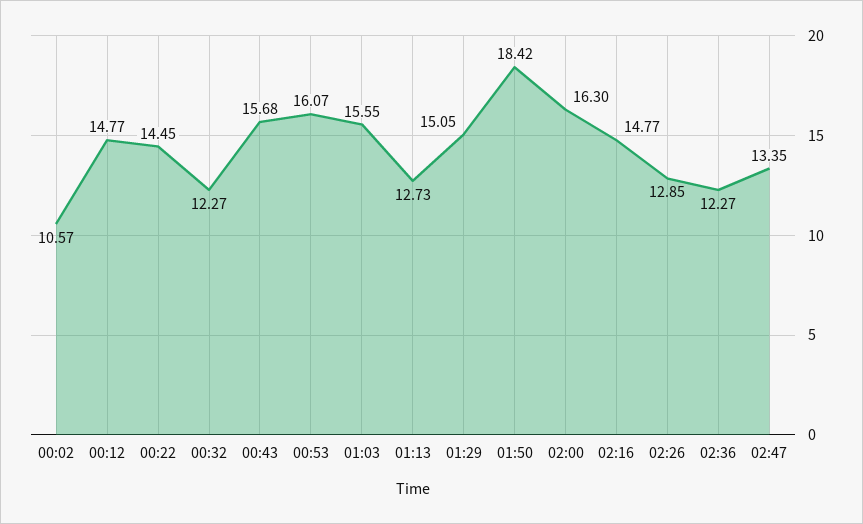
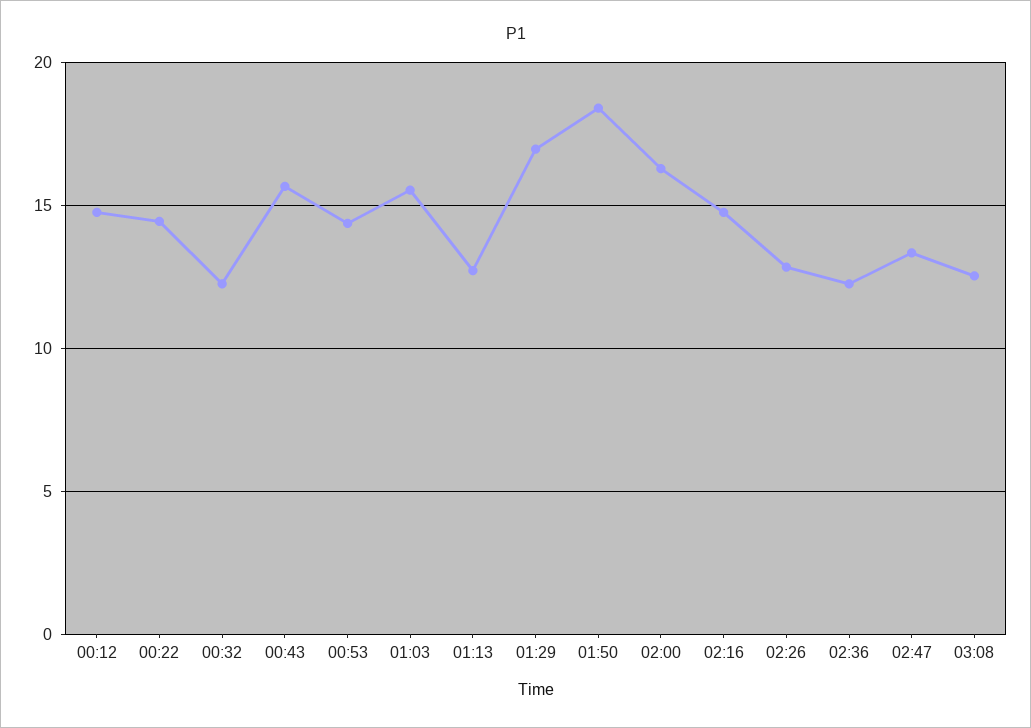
00:02: 10.57 -> none
00:53: 16.07 -> 14.5
01:29: 15.05 -> 17
03:08: none -> 12.5

